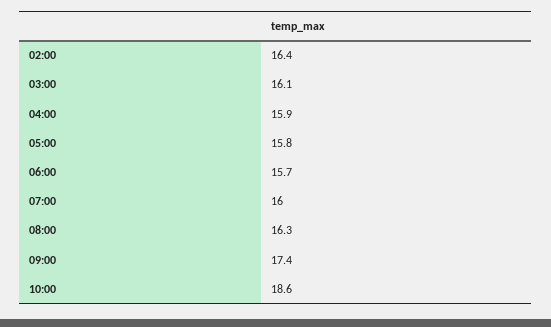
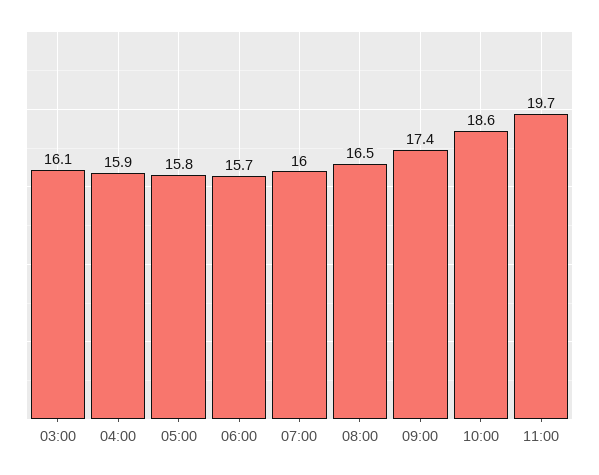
02:00: 16.4 -> none
08:00: 16.3 -> 16.5
11:00: none -> 19.7

